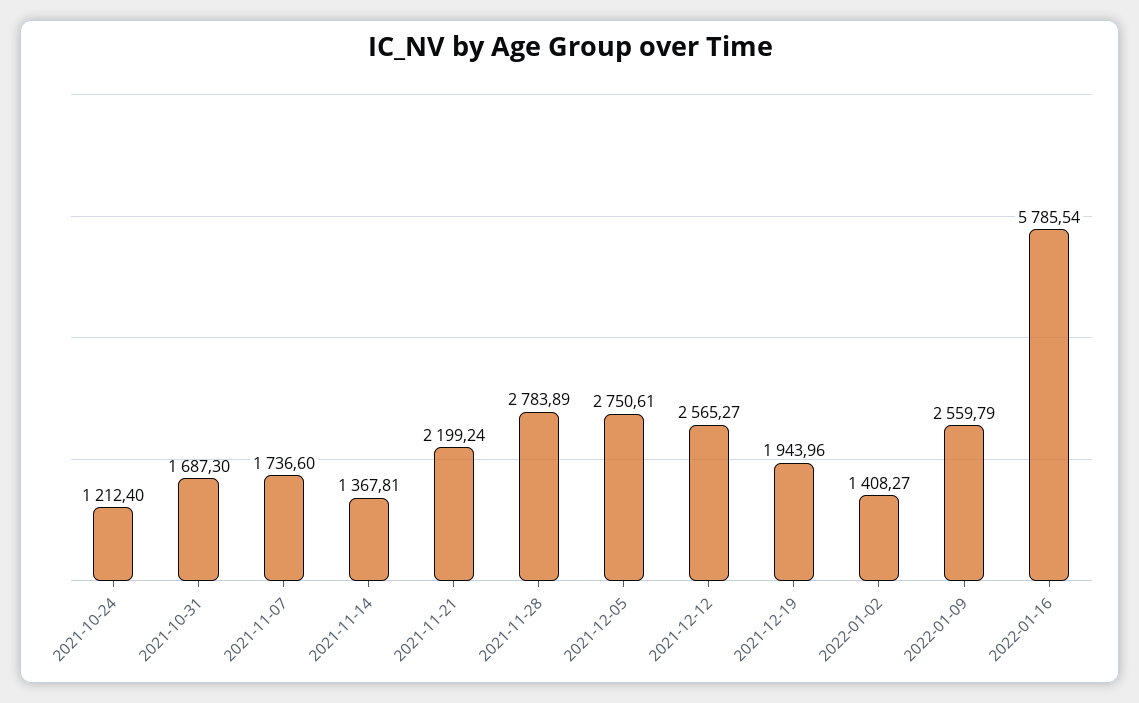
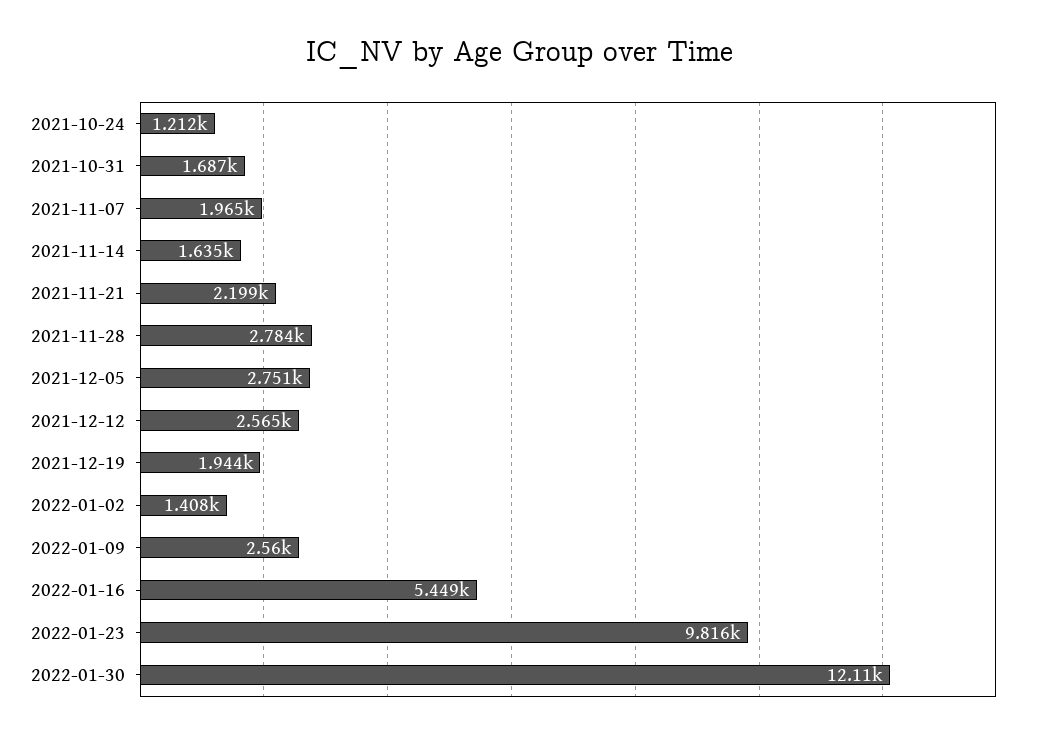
2021-11-07: 1736.6 -> 1965
2021-11-14: 1367.81 -> 1635
2022-01-16: 5785.54 -> 5449
2022-01-23: none -> 9816
2022-01-30: none -> 12110

